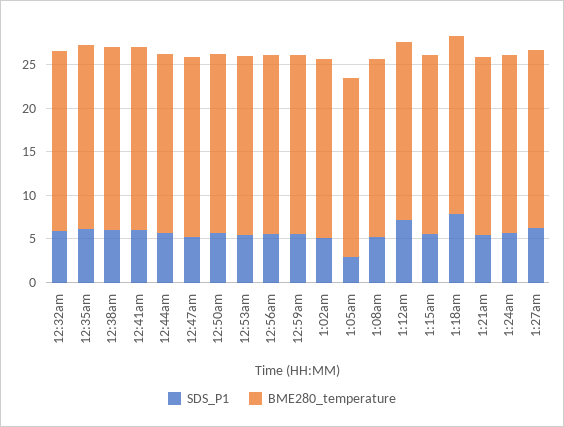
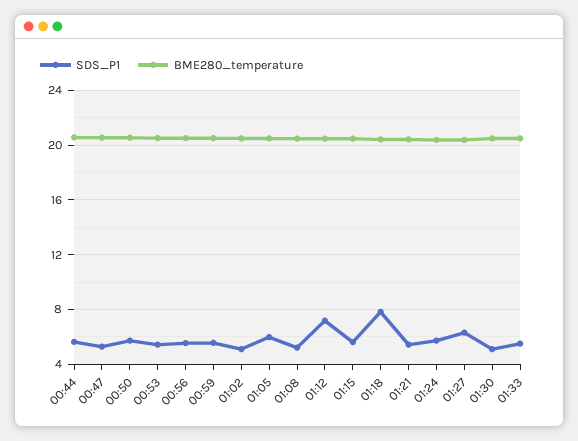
SDS_P1, 12:32am: 6 -> none
BME280_temperature, 12:32am: 21 -> none
SDS_P1, 12:35am: 6 -> none
BME280_temperature, 12:35am: 21 -> none
SDS_P1, 12:38am: 6 -> none
BME280_temperature, 12:38am: 21 -> none
SDS_P1, 12:41am: 6 -> none
BME280_temperature, 12:41am: 21 -> none
SDS_P1, 1:05am: 3 -> 6
SDS_P1, 01:30: none -> 5
BME280_temperature, 01:30: none -> 20.5
SDS_P1, 01:33: none -> 5.5
BME280_temperature, 01:33: none -> 20.5

